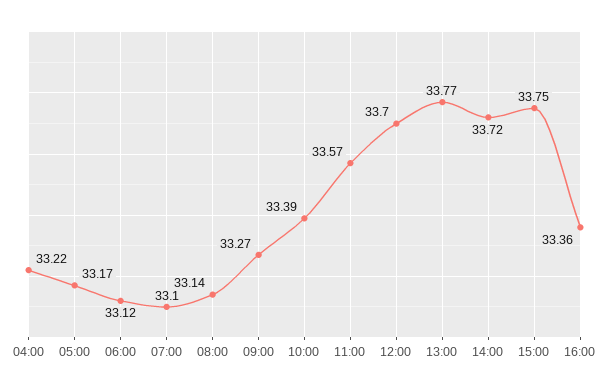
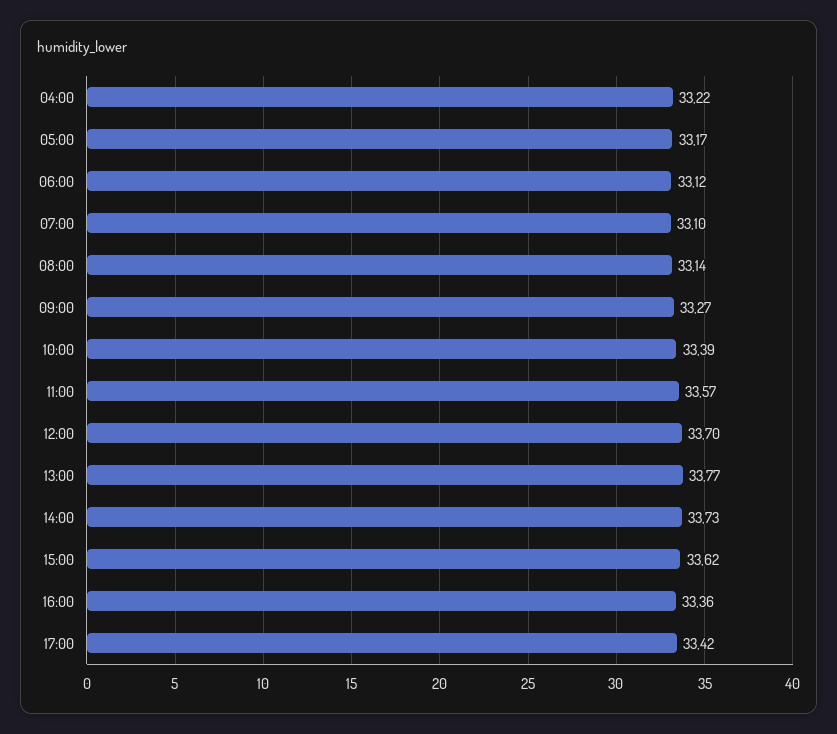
14:00: 33.72 -> 33.73
15:00: 33.75 -> 33.62
17:00: none -> 33.42

